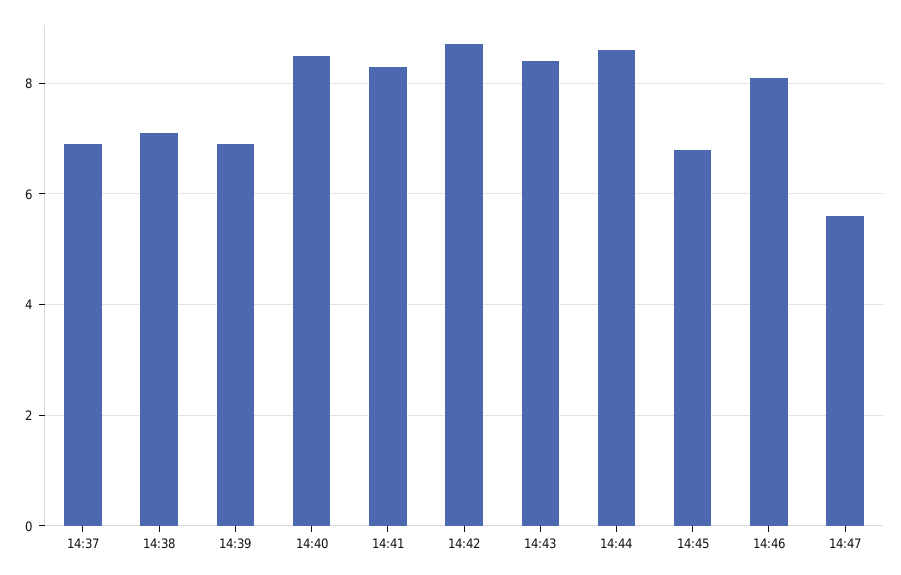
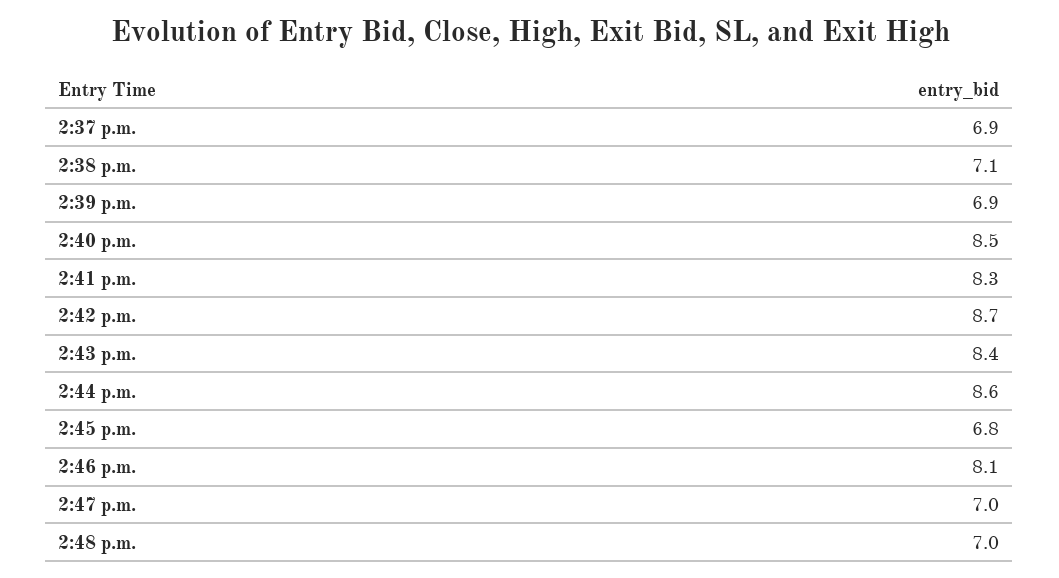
14:47: 5.5 -> 7
2:48 p.m.: none -> 7

